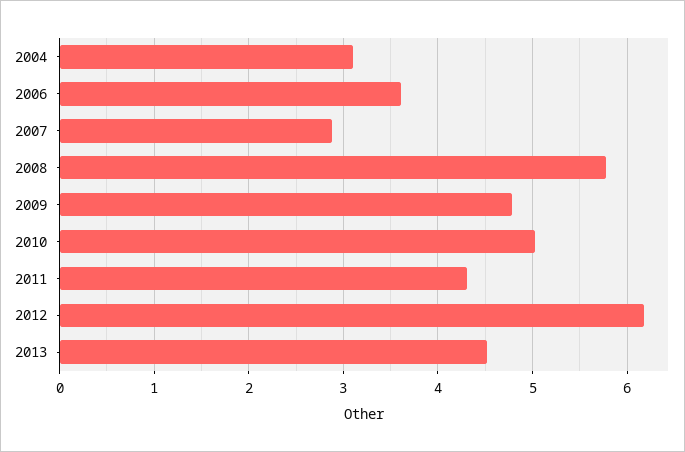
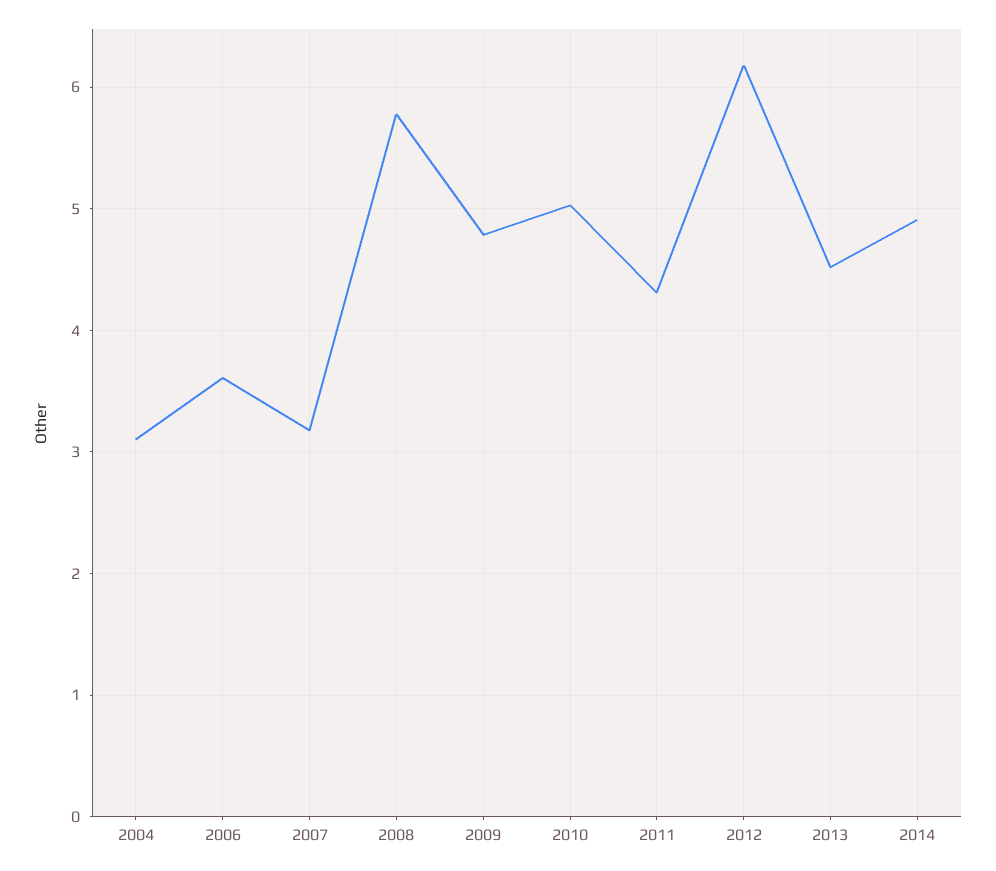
2007: 2.9 -> 3.2
2014: none -> 4.9

